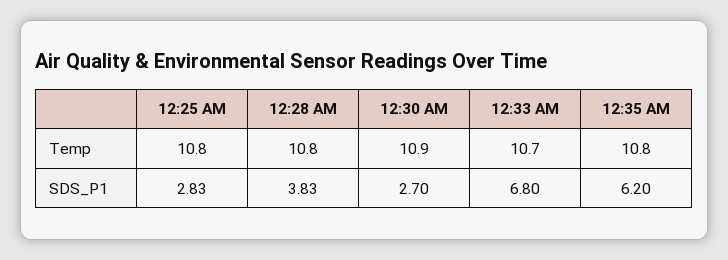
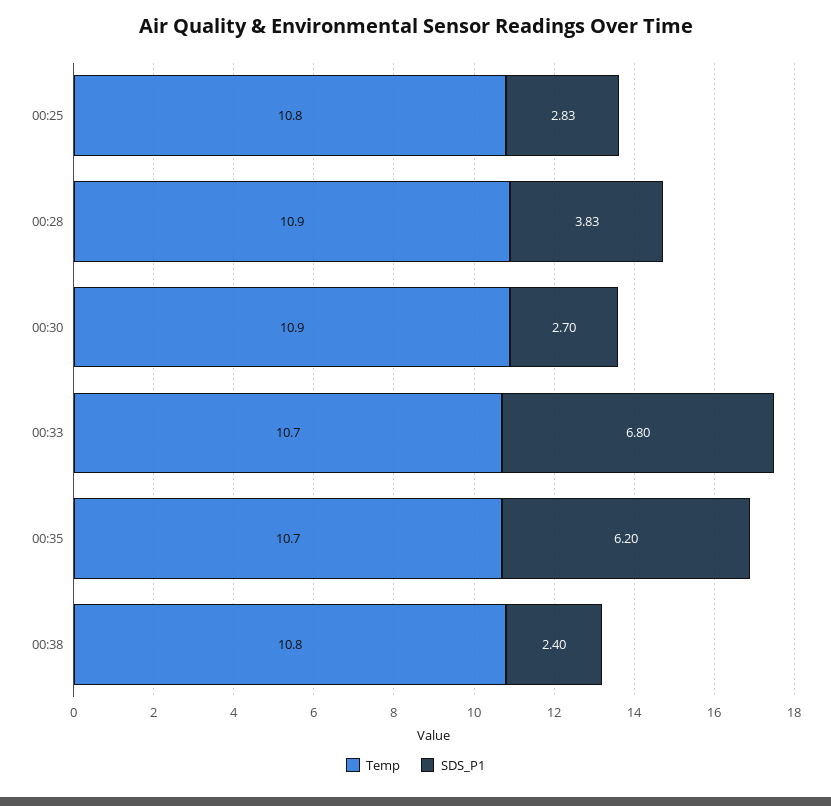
Temp, 12:28 AM: 10.8 -> 10.9
Temp, 12:35 AM: 10.8 -> 10.7
Temp, 00:38: none -> 10.8
SDS_P1, 00:38: none -> 2.4

